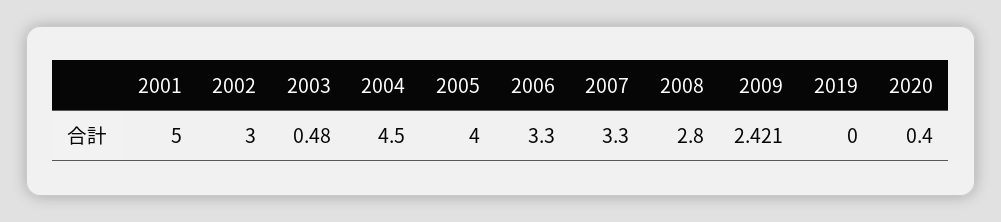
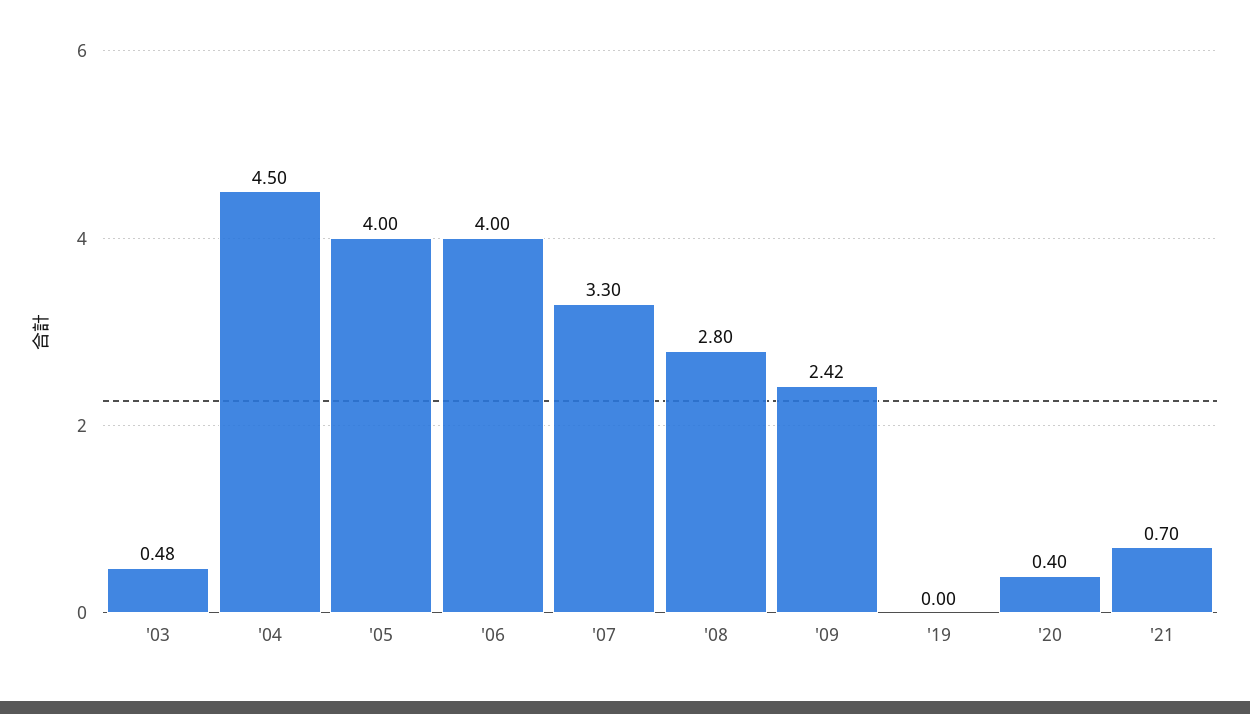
2001: 5 -> none
2002: 3 -> none
2006: 3.3 -> 4
'21: none -> 0.7

